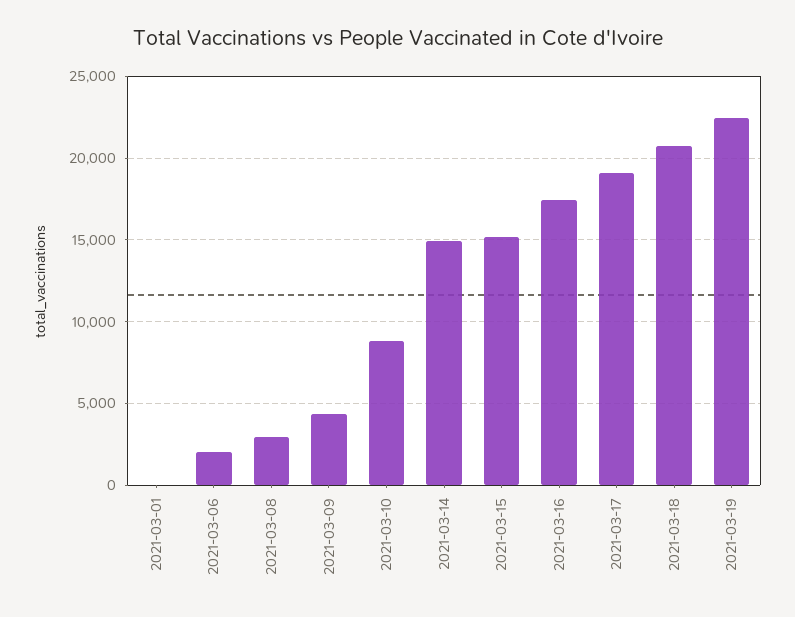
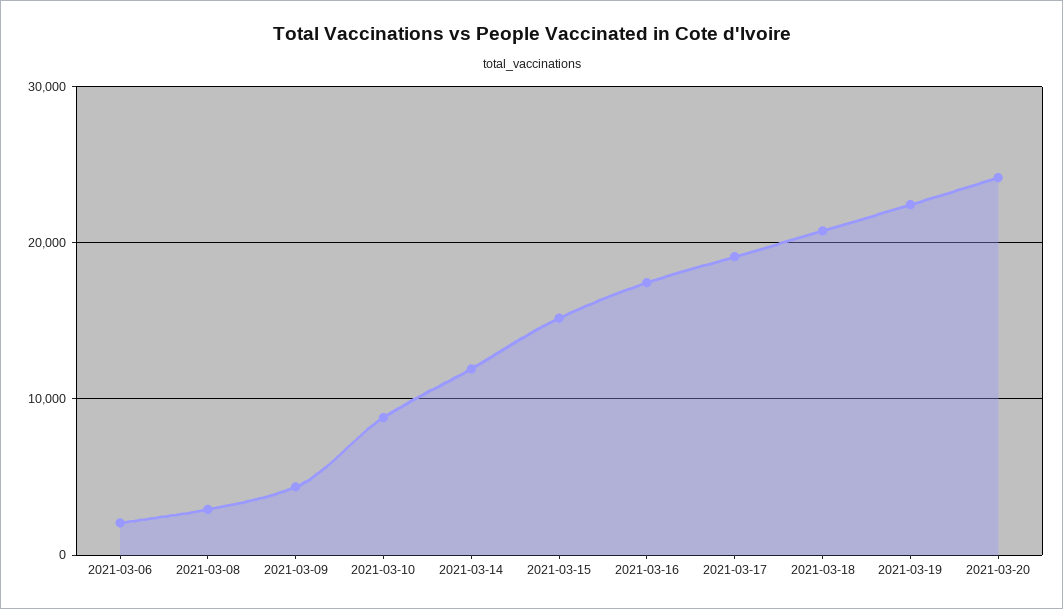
2021-03-01: 0 -> none
2021-03-14: 15000 -> 12000
2021-03-20: none -> 24000

